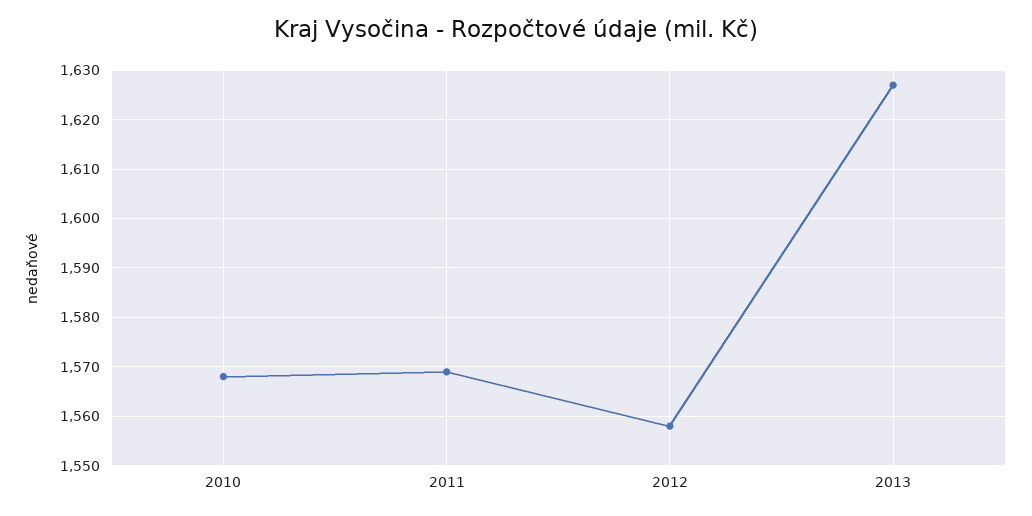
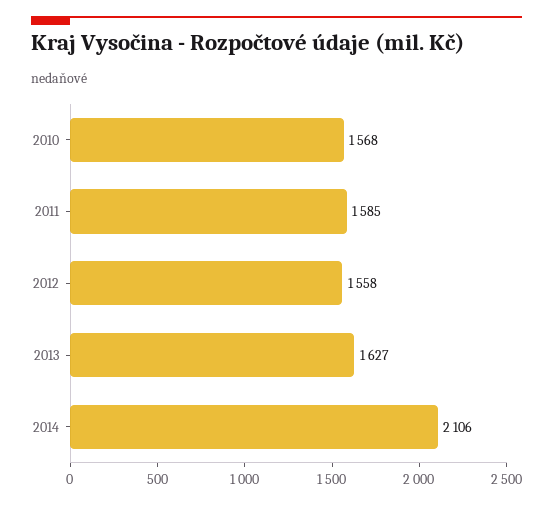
2011: 1570 -> 1585
2014: none -> 2106

